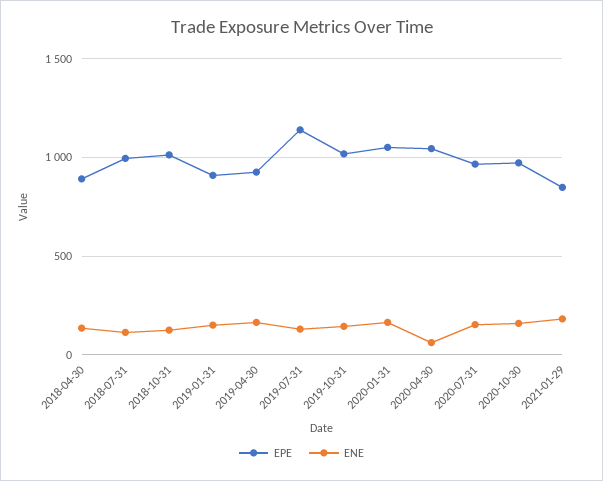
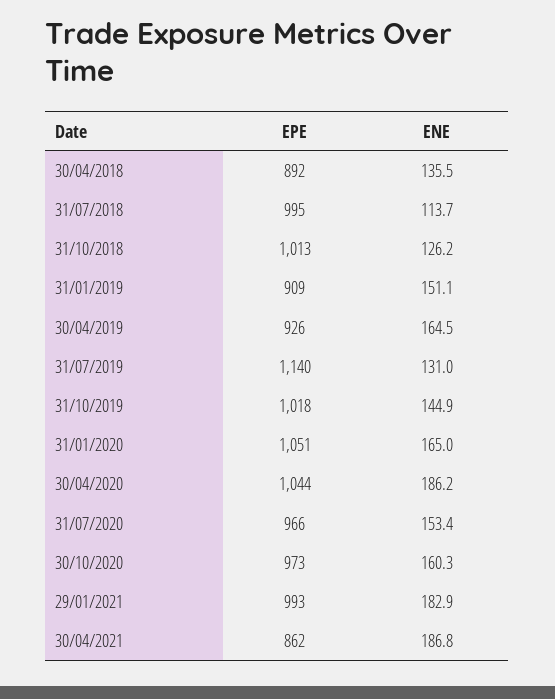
ENE, 2020-04-30: 50 -> 186.2
EPE, 2021-01-29: 850 -> 993
EPE, 30/04/2021: none -> 862
ENE, 30/04/2021: none -> 186.8

